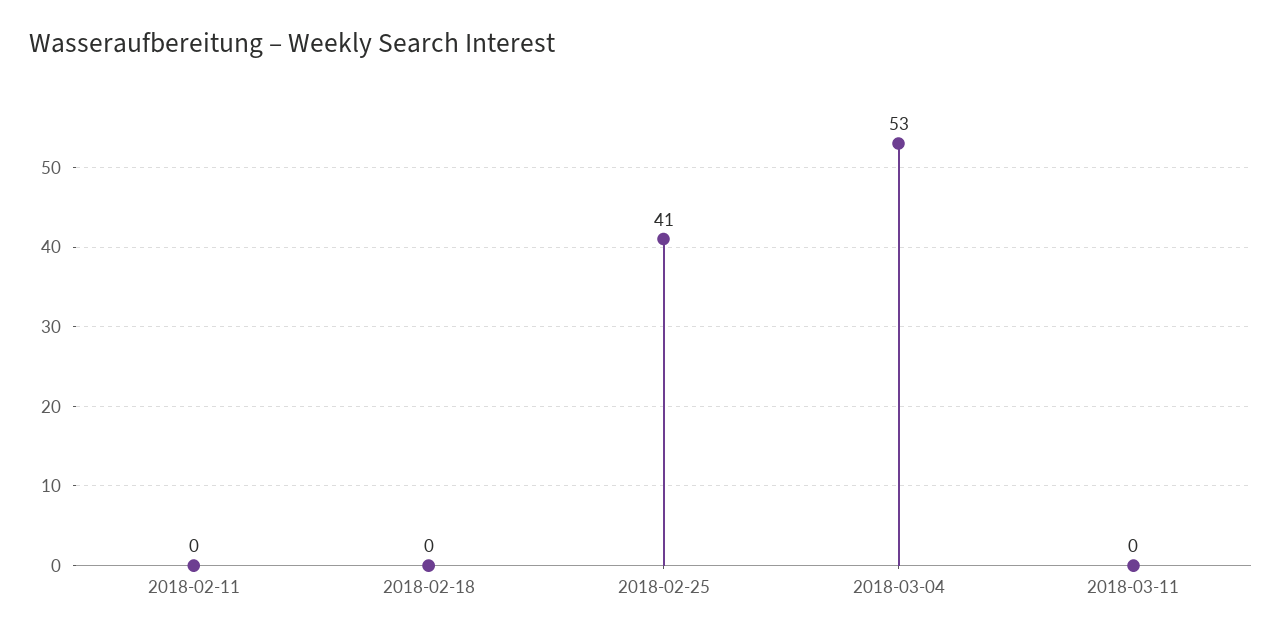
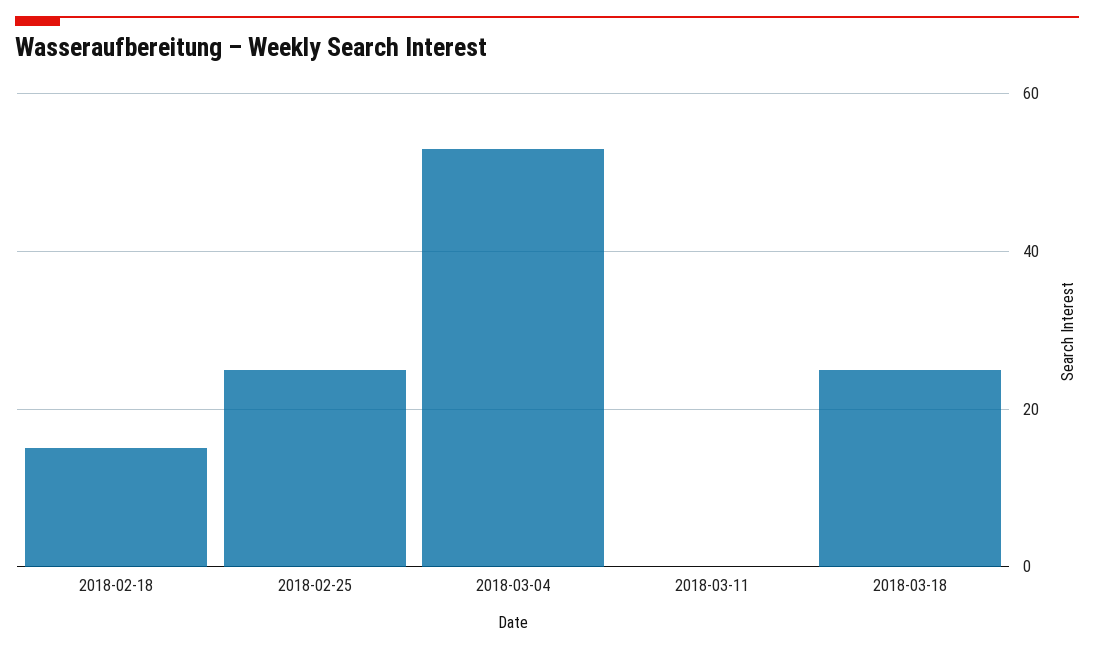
2018-02-11: 0 -> none
2018-02-18: 0 -> 15
2018-02-25: 41 -> 25
2018-03-18: none -> 25

